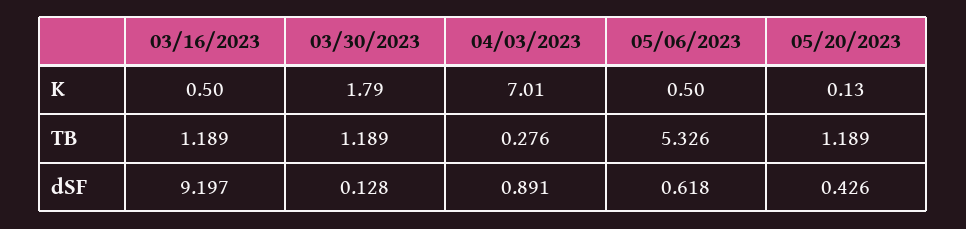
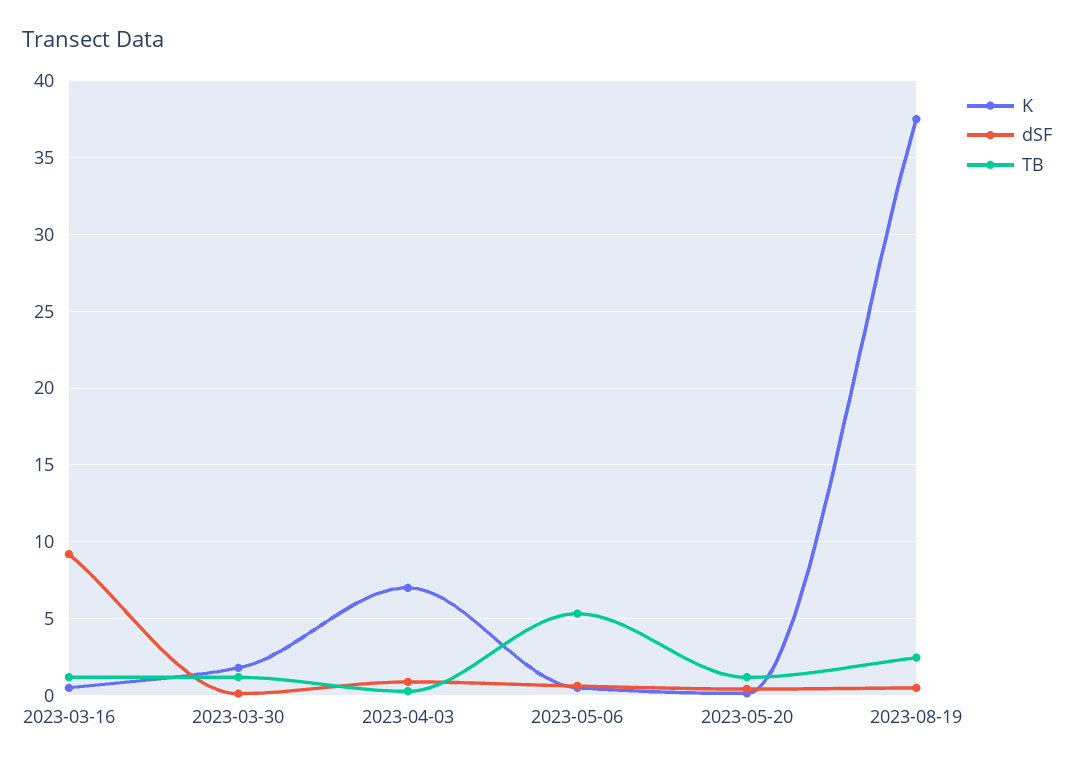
K, 2023-08-19: none -> 37.5
dSF, 2023-08-19: none -> 0.5
TB, 2023-08-19: none -> 2.5

